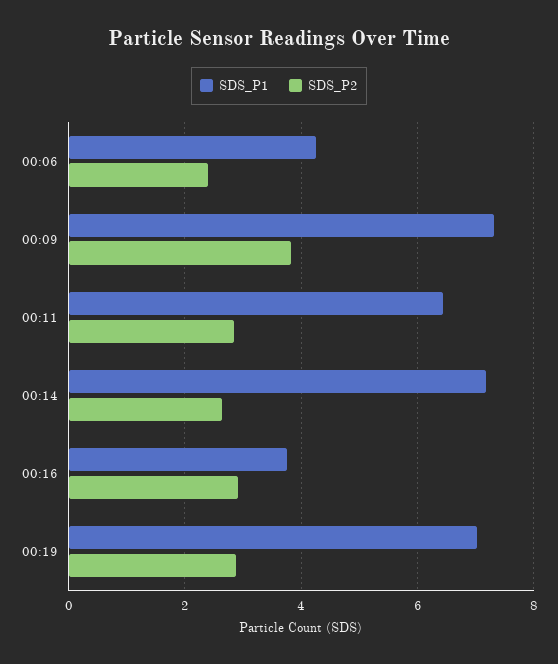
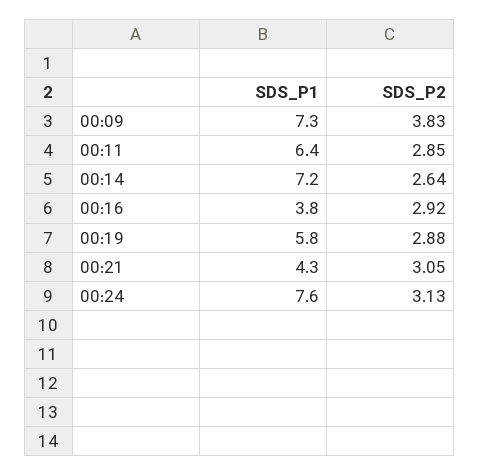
SDS_P1, 00:06: 4.2 -> none
SDS_P2, 00:06: 2.4 -> none
SDS_P1, 00:19: 7 -> 5.8
SDS_P1, 00:21: none -> 4.3
SDS_P2, 00:21: none -> 3.05
SDS_P1, 00:24: none -> 7.6
SDS_P2, 00:24: none -> 3.13

